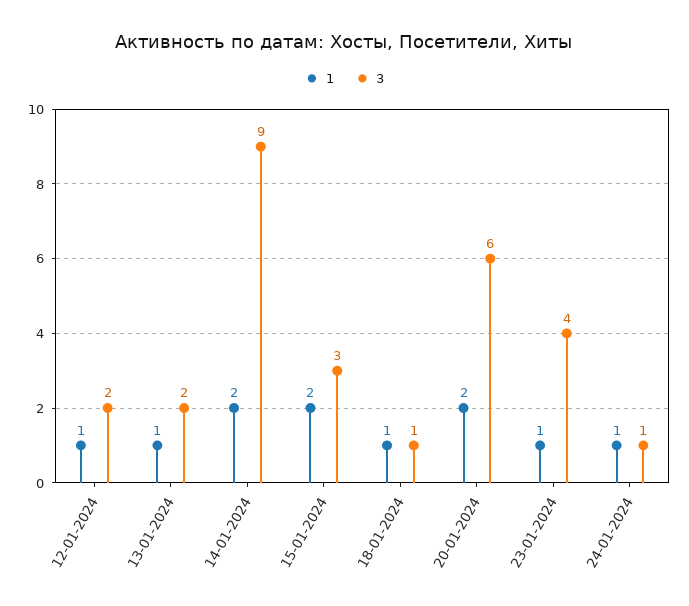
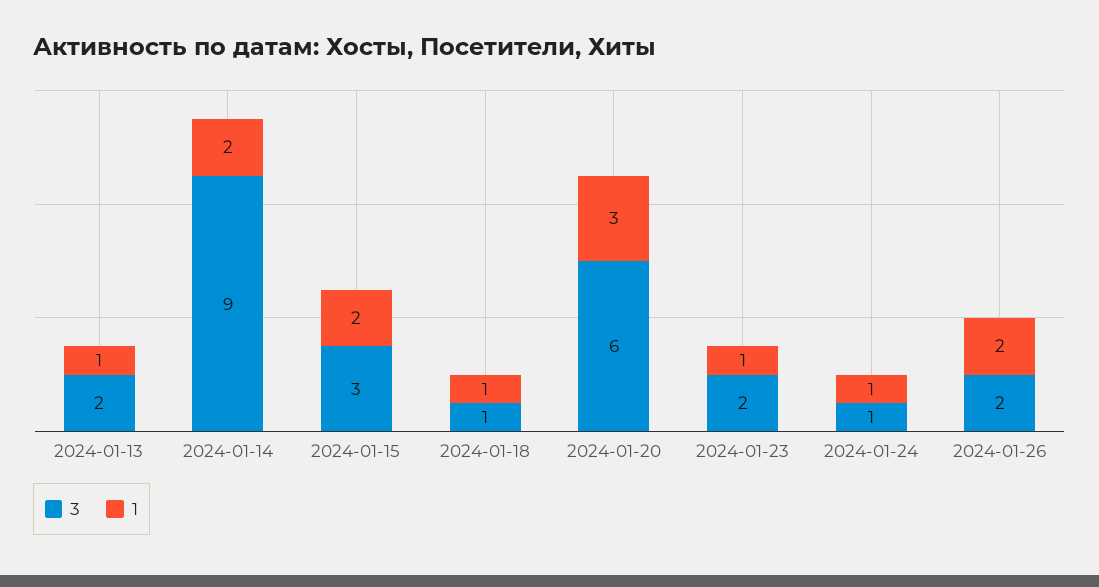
1, 12-01-2024: 1 -> none
3, 12-01-2024: 2 -> none
1, 20-01-2024: 2 -> 3
3, 23-01-2024: 4 -> 2
3, 2024-01-26: none -> 2
1, 2024-01-26: none -> 2

